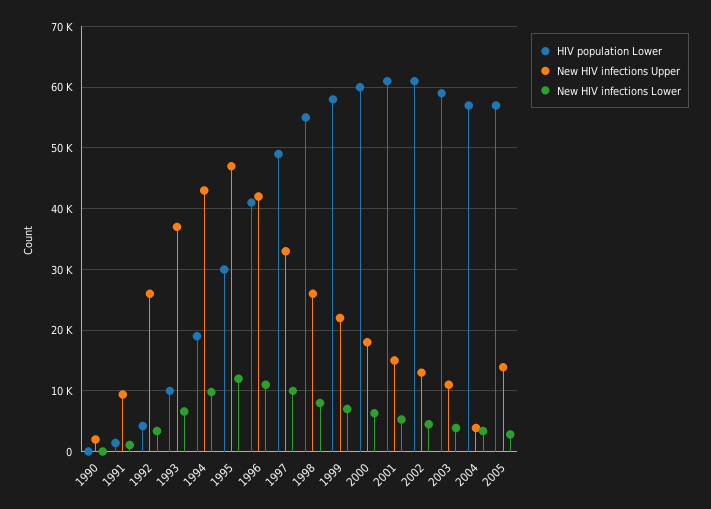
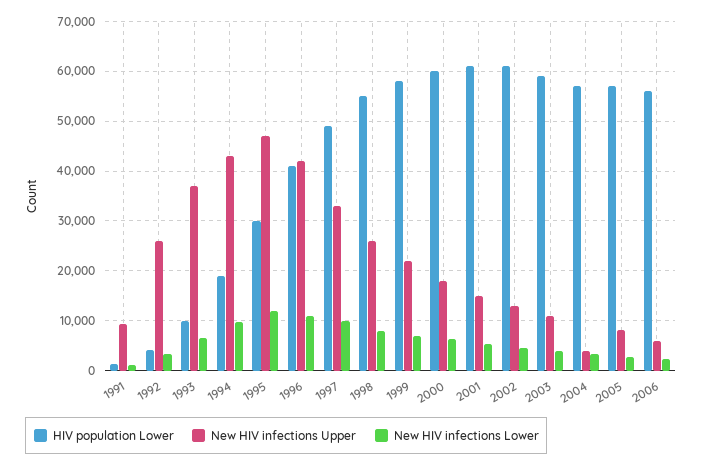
HIV population Lower, 1990: 0 -> none
New HIV infections Upper, 1990: 2000 -> none
New HIV infections Lower, 1990: 0 -> none
New HIV infections Upper, 2005: 14000 -> 8000
HIV population Lower, 2006: none -> 56000
New HIV infections Upper, 2006: none -> 6000
New HIV infections Lower, 2006: none -> 2000

